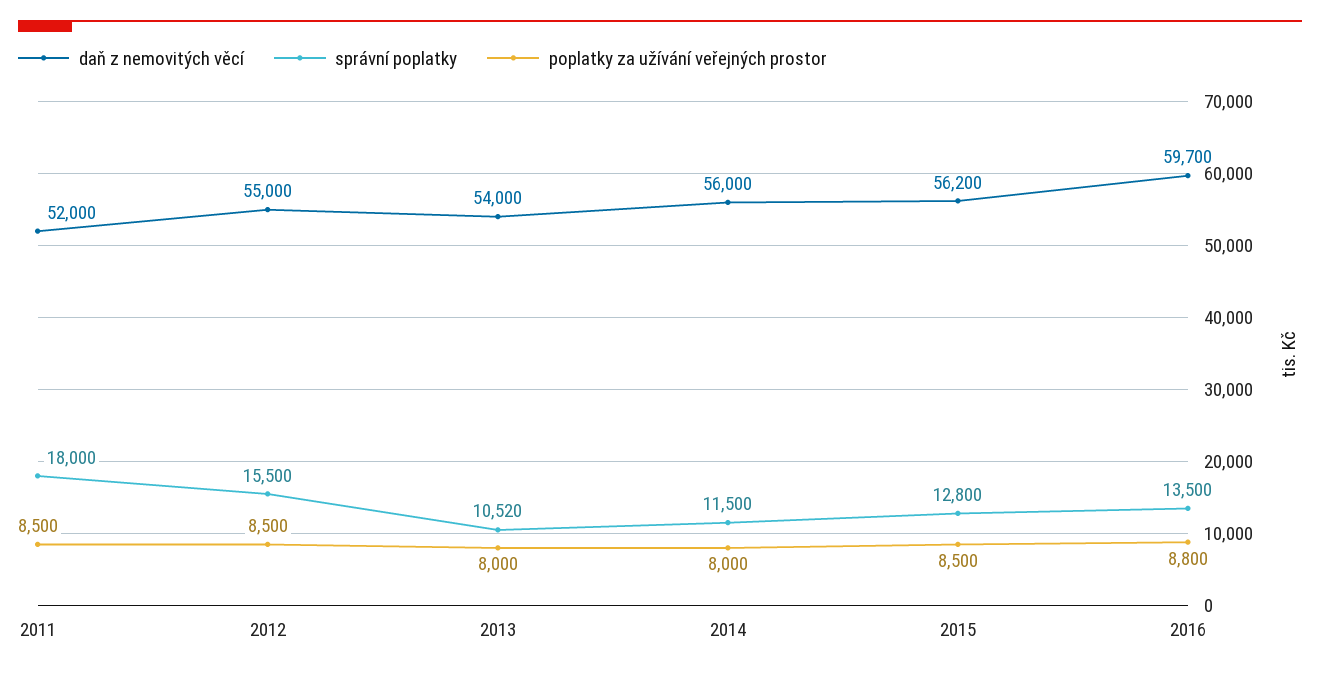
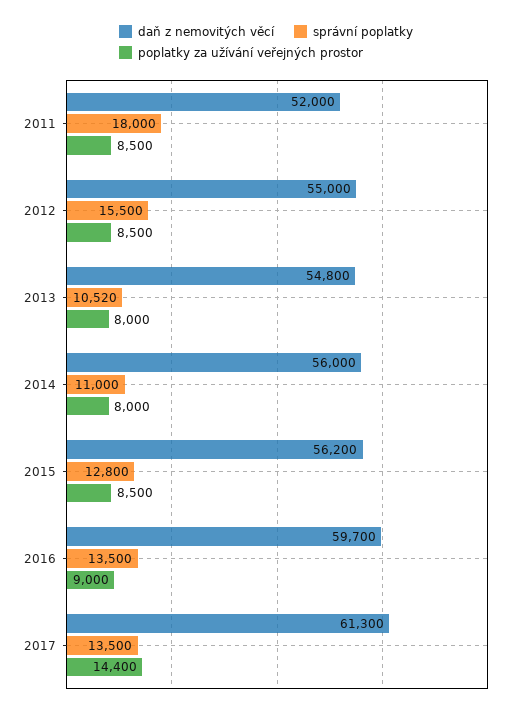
daň z nemovitých věcí, 2013: 54000 -> 54800
správní poplatky, 2014: 11500 -> 11000
poplatky za užívání veřejných prostor, 2016: 8800 -> 9000
daň z nemovitých věcí, 2017: none -> 61300
správní poplatky, 2017: none -> 13500
poplatky za užívání veřejných prostor, 2017: none -> 14400

